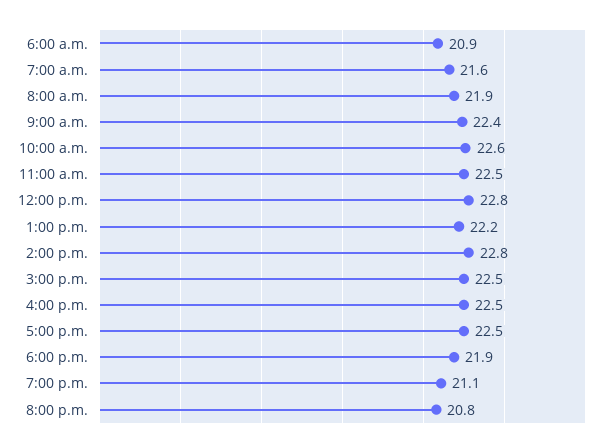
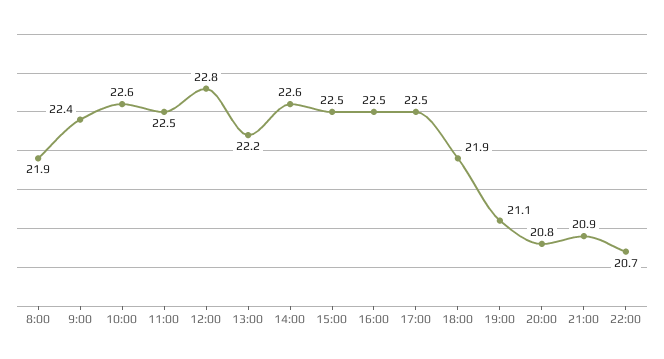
6:00 a.m.: 20.9 -> none
7:00 a.m.: 21.6 -> none
2:00 p.m.: 22.8 -> 22.6
21:00: none -> 20.9
22:00: none -> 20.7

